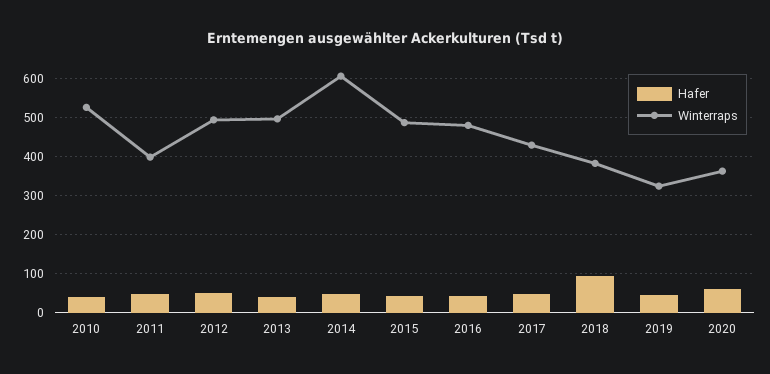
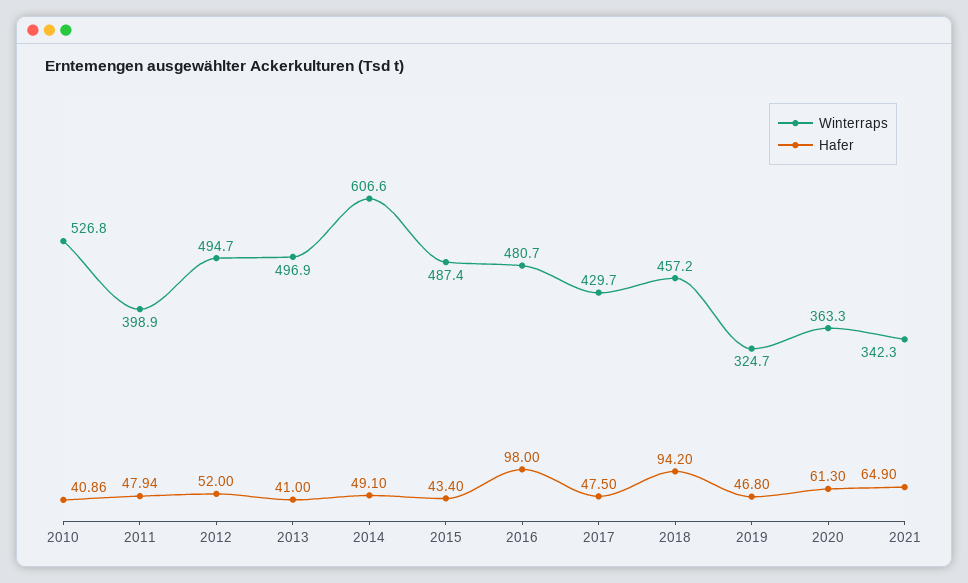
Hafer, 2016: 40 -> 98
Winterraps, 2018: 380 -> 457.2
Winterraps, 2021: none -> 342.3
Hafer, 2021: none -> 64.9

